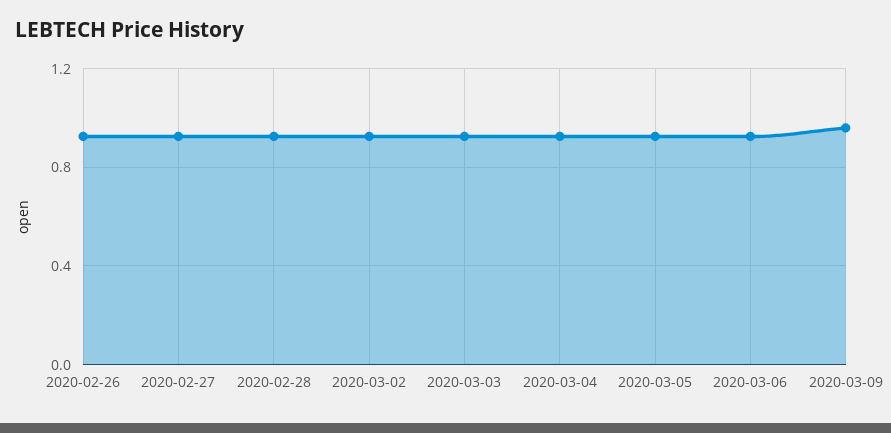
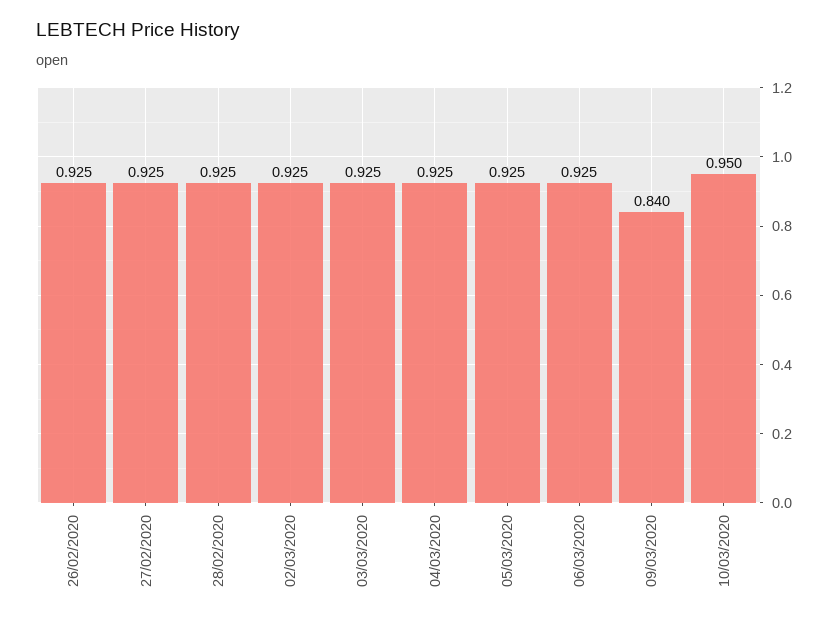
2020-03-09: 0.95 -> 0.84
10/03/2020: none -> 0.95

